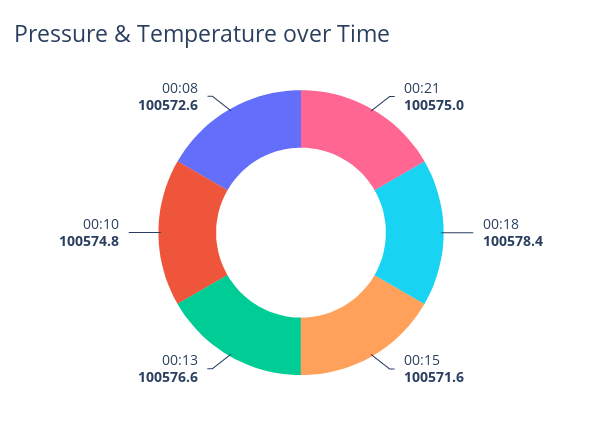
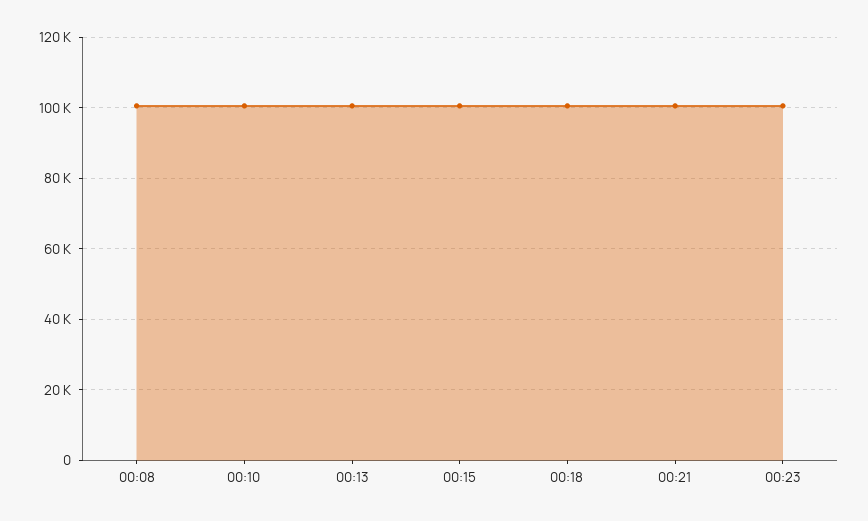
00:23: none -> 100000

